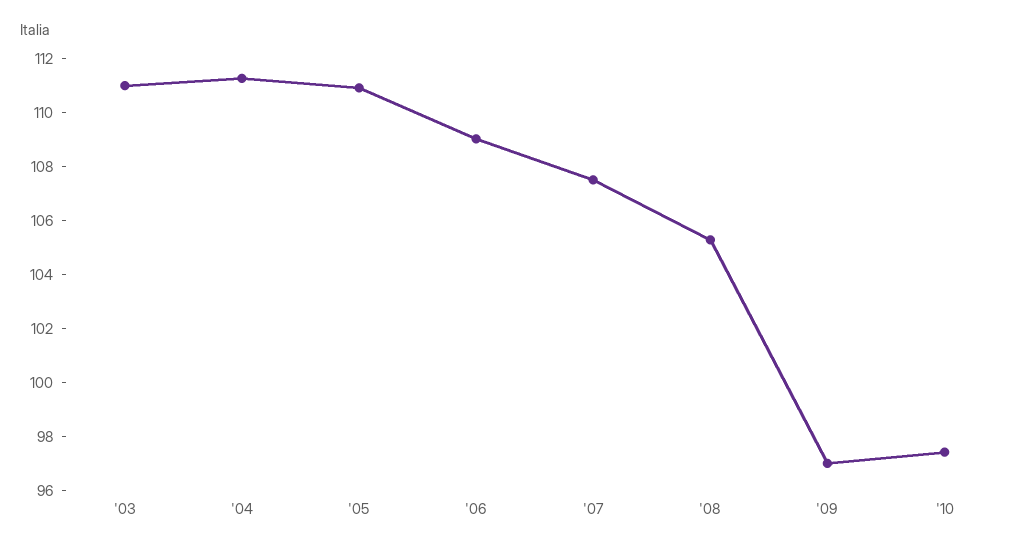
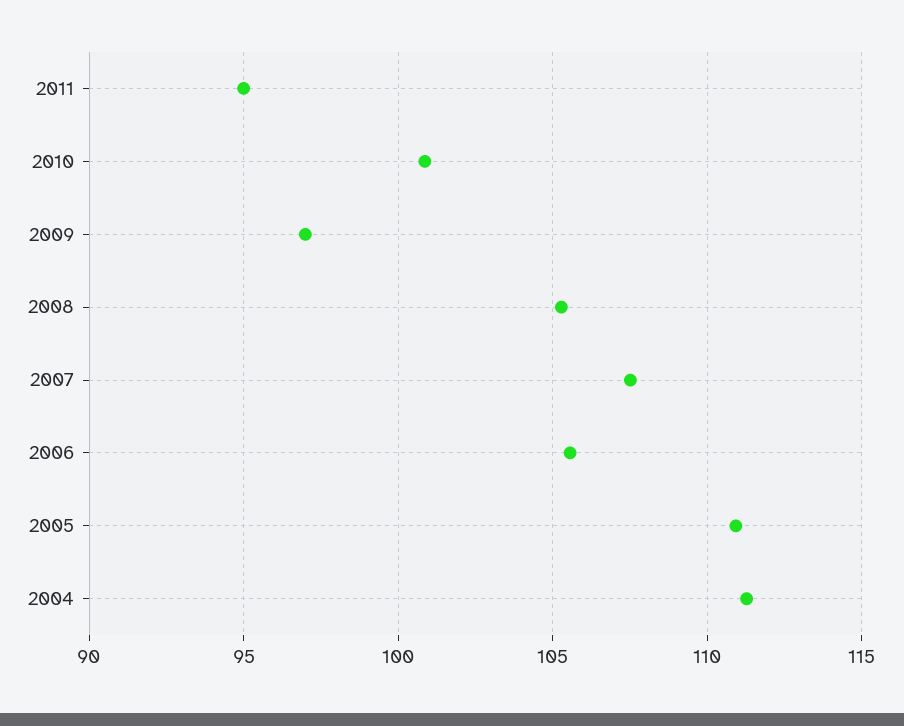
'03: 111 -> none
'06: 109 -> 105.5
'10: 97.5 -> 101
2011: none -> 95

